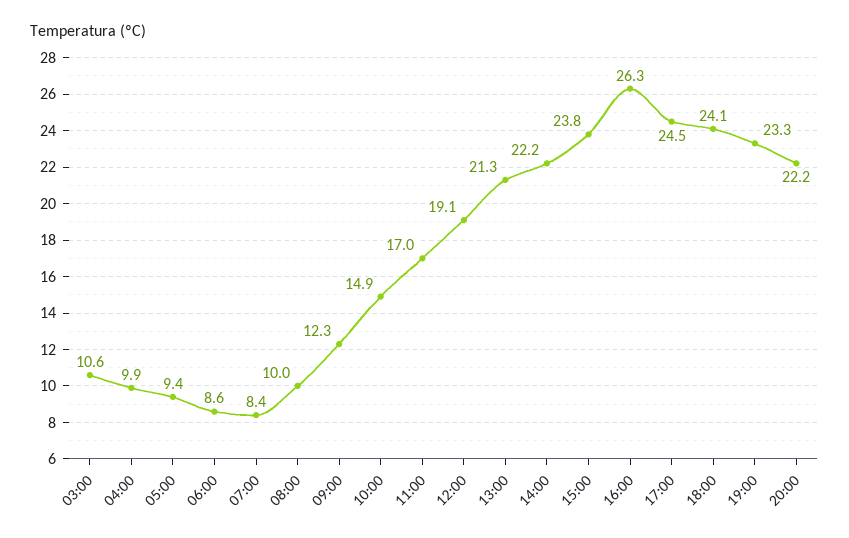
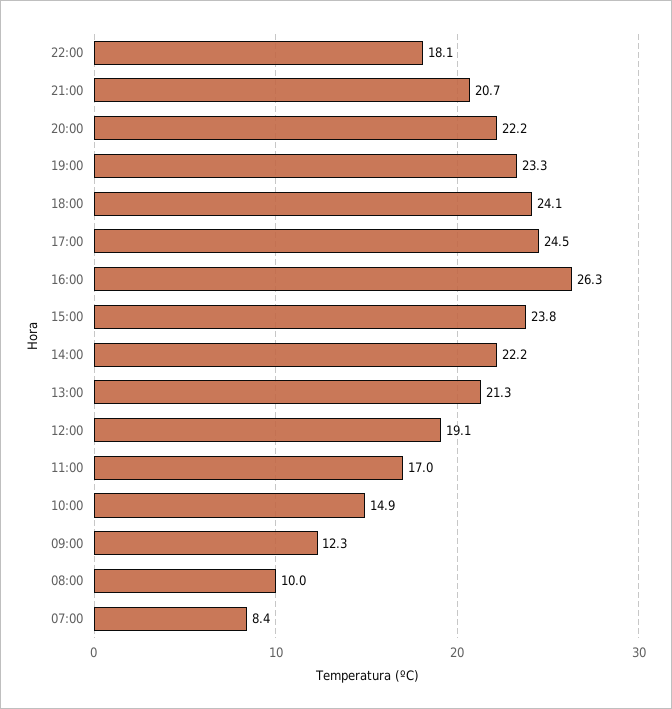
03:00: 10.6 -> none
04:00: 9.9 -> none
05:00: 9.4 -> none
06:00: 8.6 -> none
22:00: none -> 18.1
21:00: none -> 20.7

